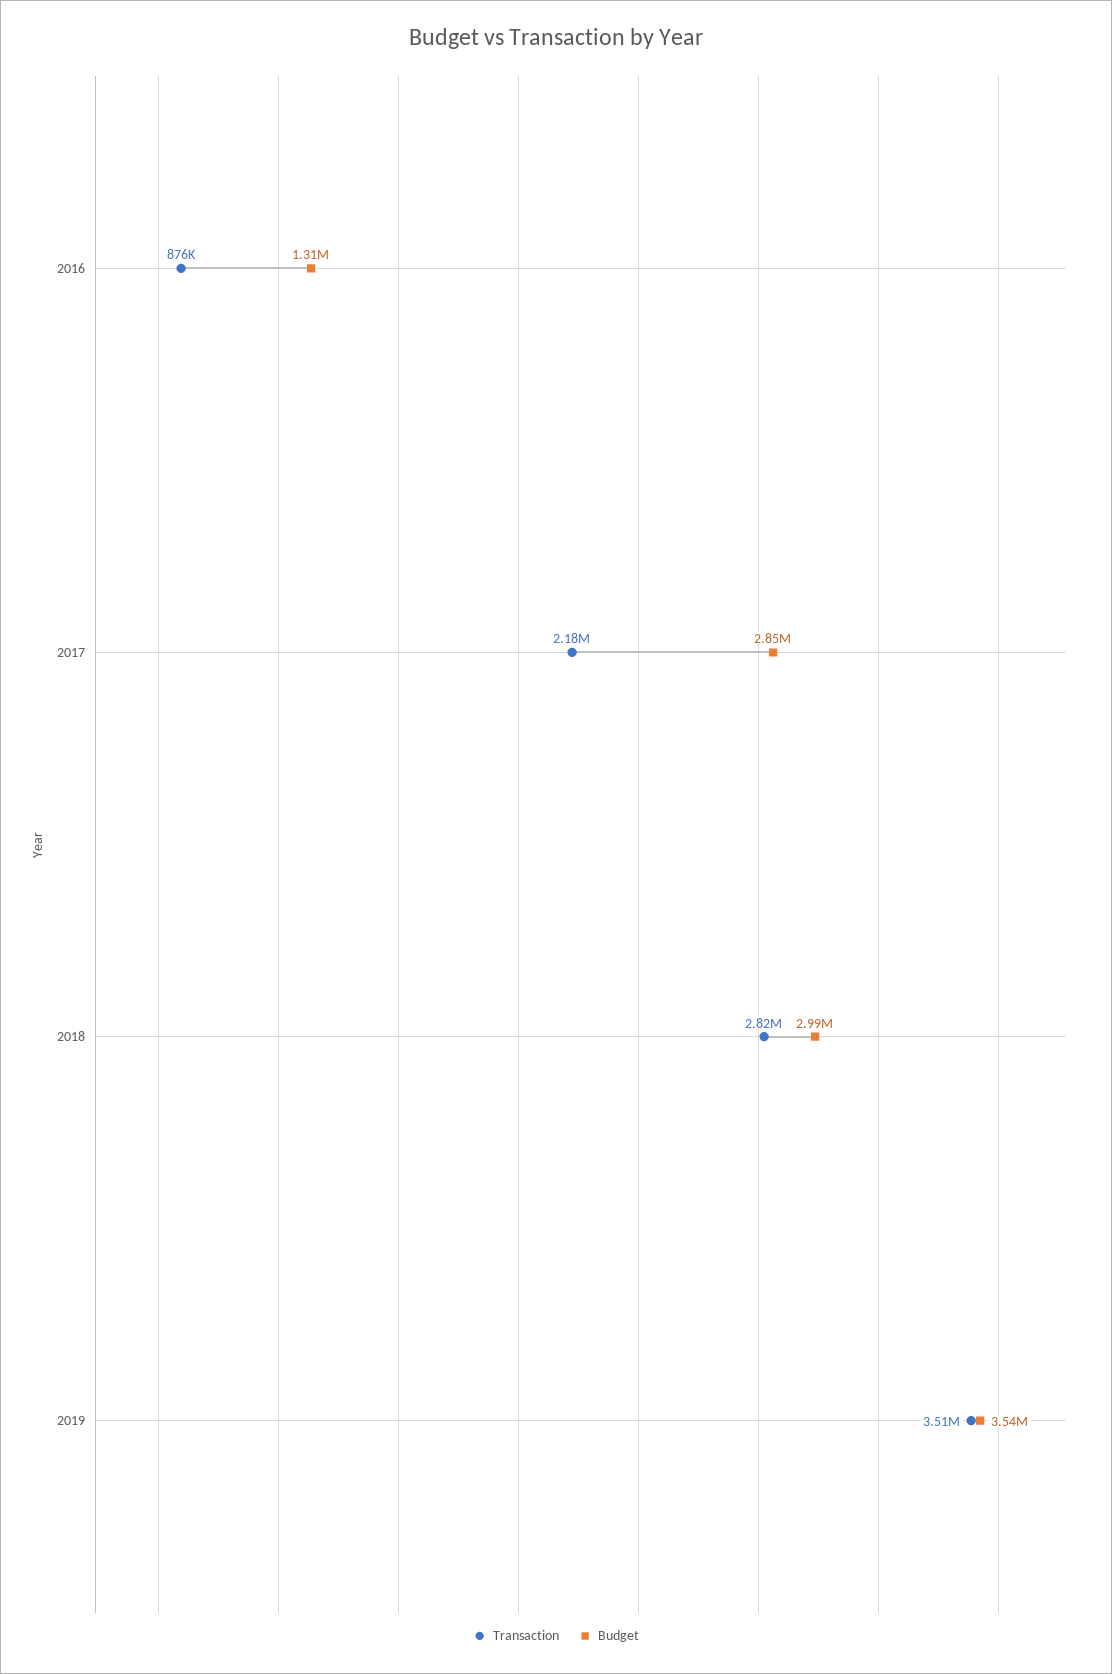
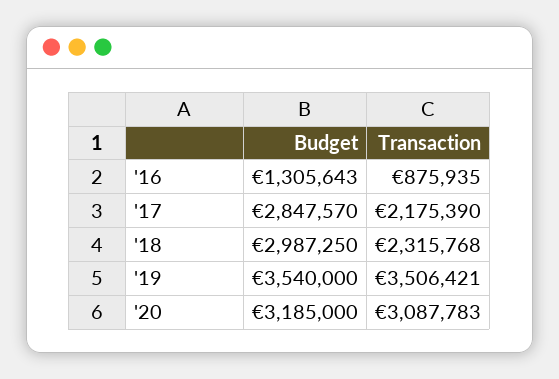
Transaction, 2018: 2820000 -> 2315768
Budget, '20: none -> 3185000
Transaction, '20: none -> 3087783

